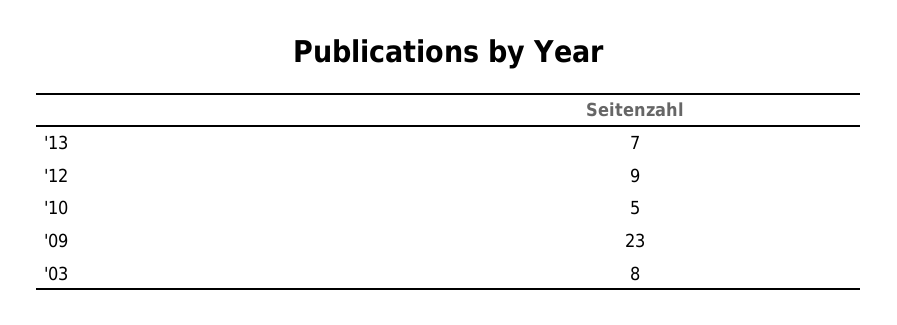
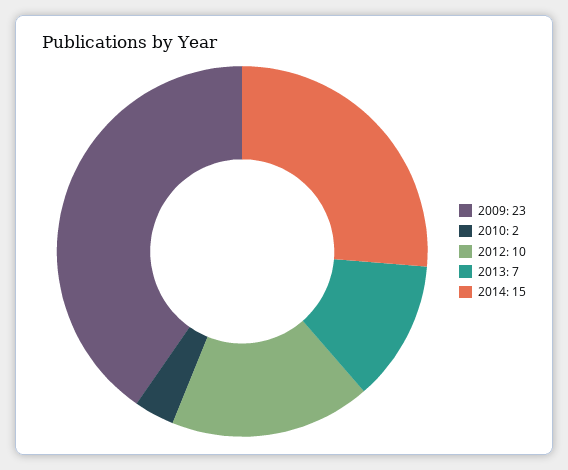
'12: 9 -> 10
'10: 5 -> 2
'03: 8 -> none
2014: none -> 15

